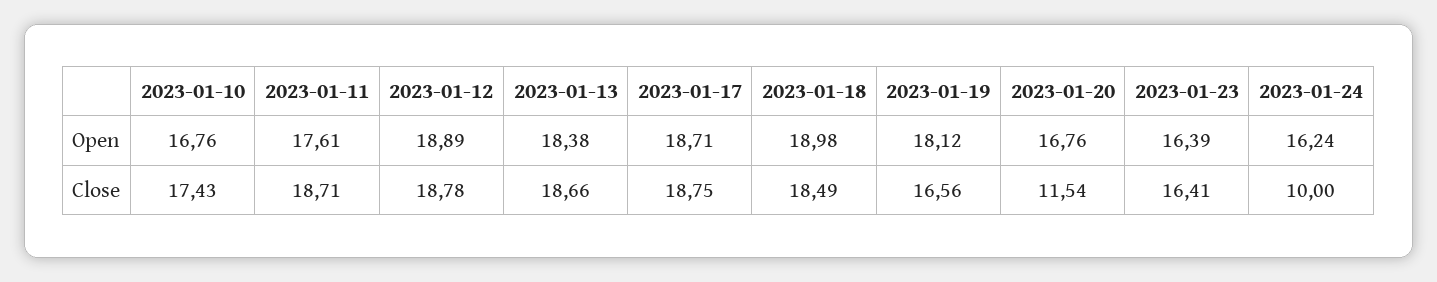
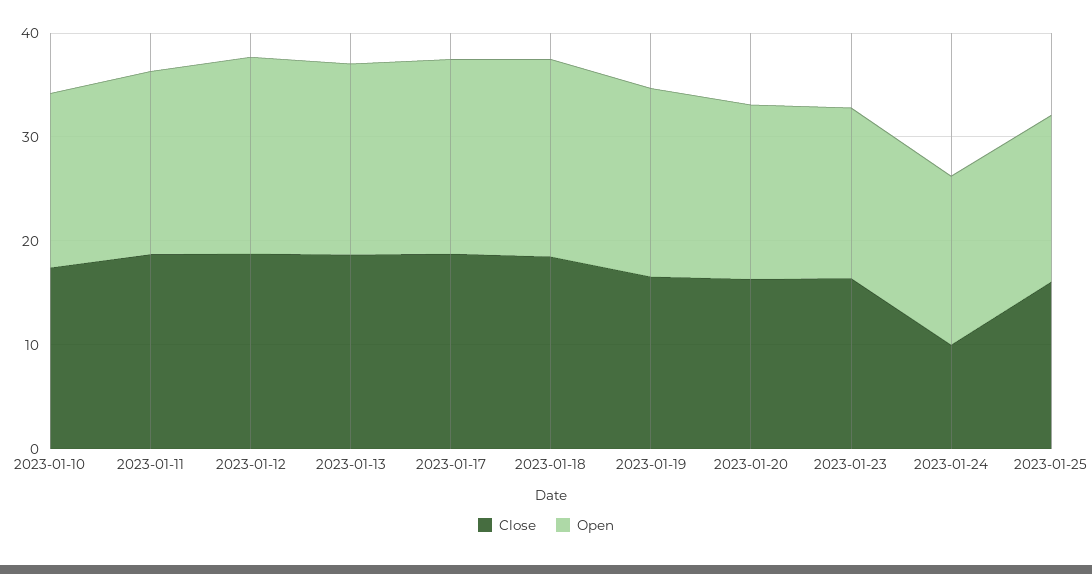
Close, 2023-01-20: 11.54 -> 16
Close, 2023-01-25: none -> 16
Open, 2023-01-25: none -> 16

